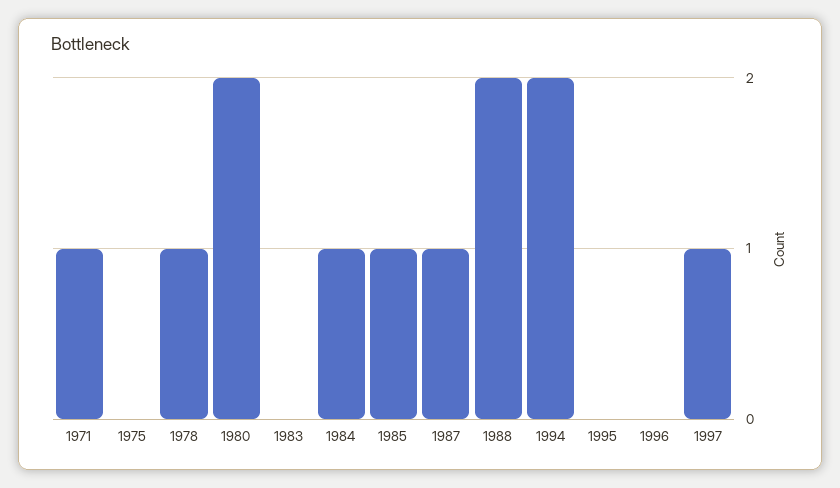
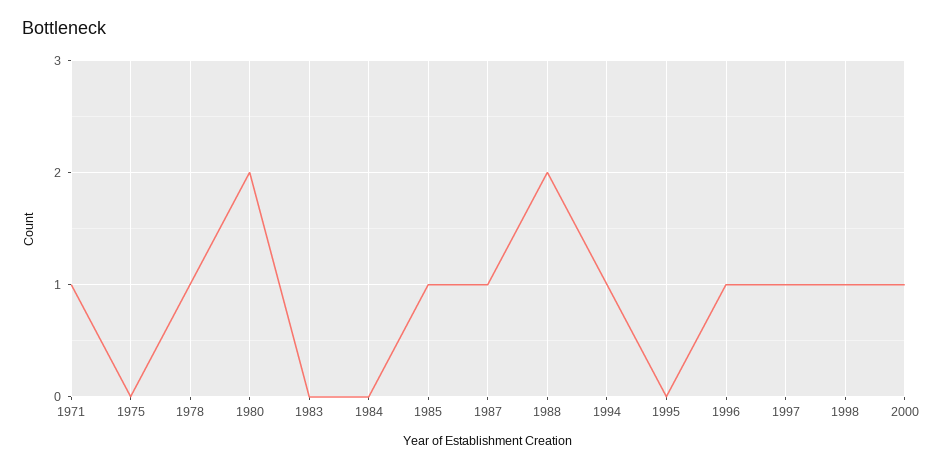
1984: 1 -> 0
1994: 2 -> 1
1996: 0 -> 1
1998: none -> 1
2000: none -> 1

